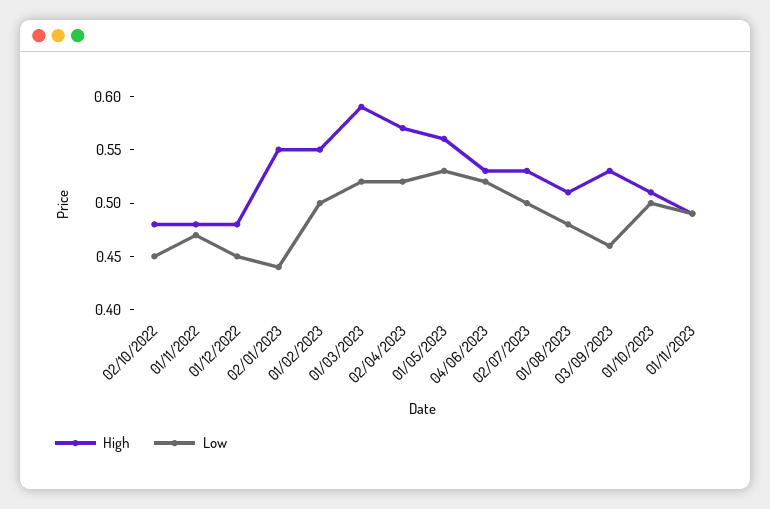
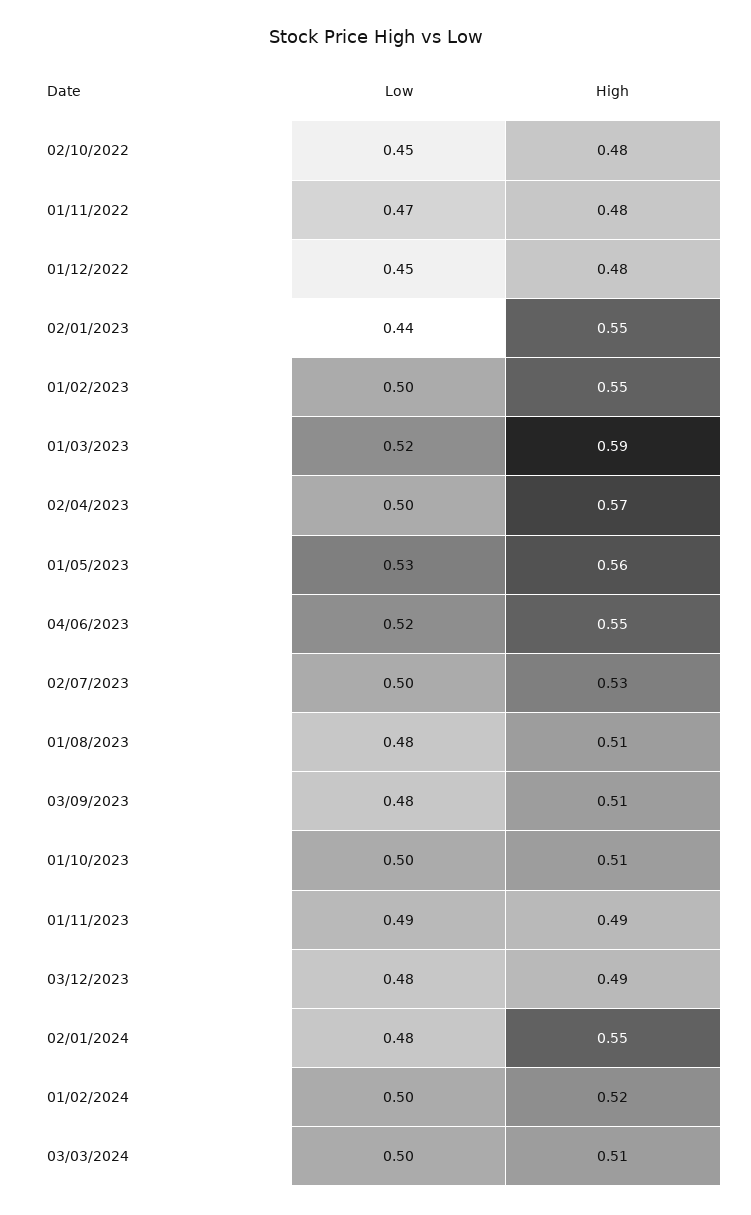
Low, 02/04/2023: 0.52 -> 0.5
High, 04/06/2023: 0.53 -> 0.55
High, 03/09/2023: 0.53 -> 0.51
Low, 03/09/2023: 0.46 -> 0.48
Low, 03/12/2023: none -> 0.48
High, 03/12/2023: none -> 0.49
Low, 02/01/2024: none -> 0.48
High, 02/01/2024: none -> 0.55
Low, 01/02/2024: none -> 0.5
High, 01/02/2024: none -> 0.52
Low, 03/03/2024: none -> 0.5
High, 03/03/2024: none -> 0.51

